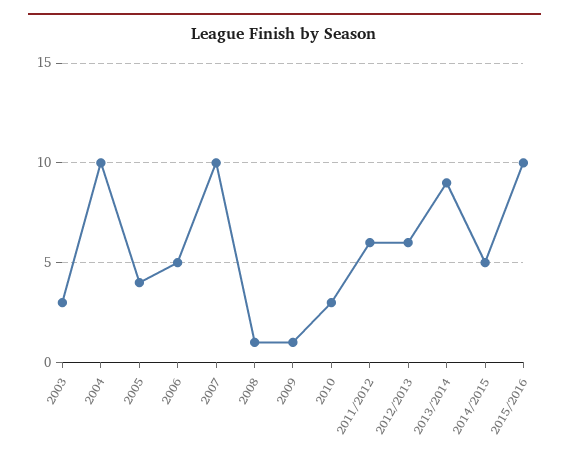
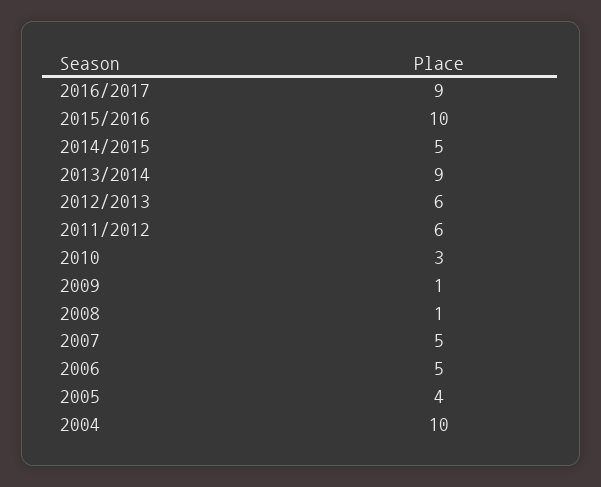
2003: 3 -> none
2007: 10 -> 5
2016/2017: none -> 9

